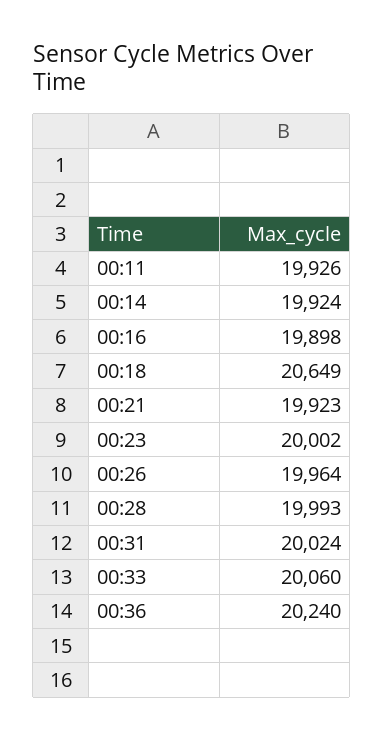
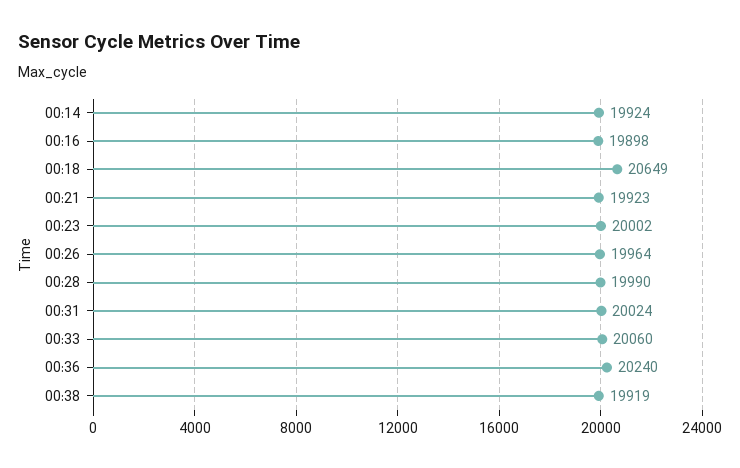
00:11: 19926 -> none
00:28: 19993 -> 19990
00:38: none -> 19919

